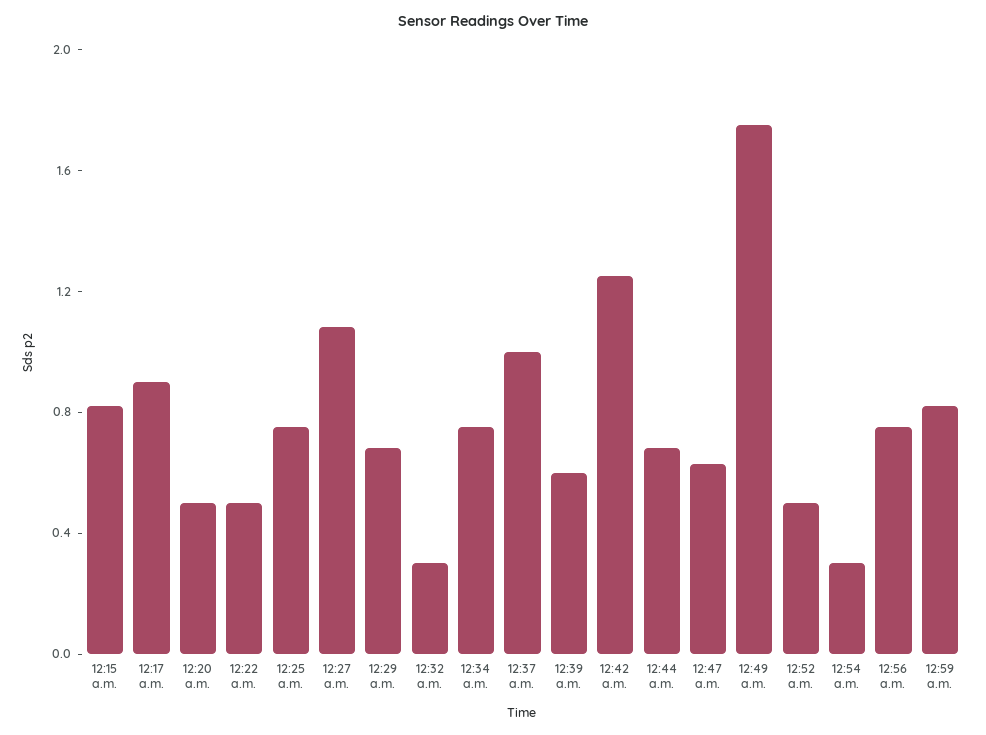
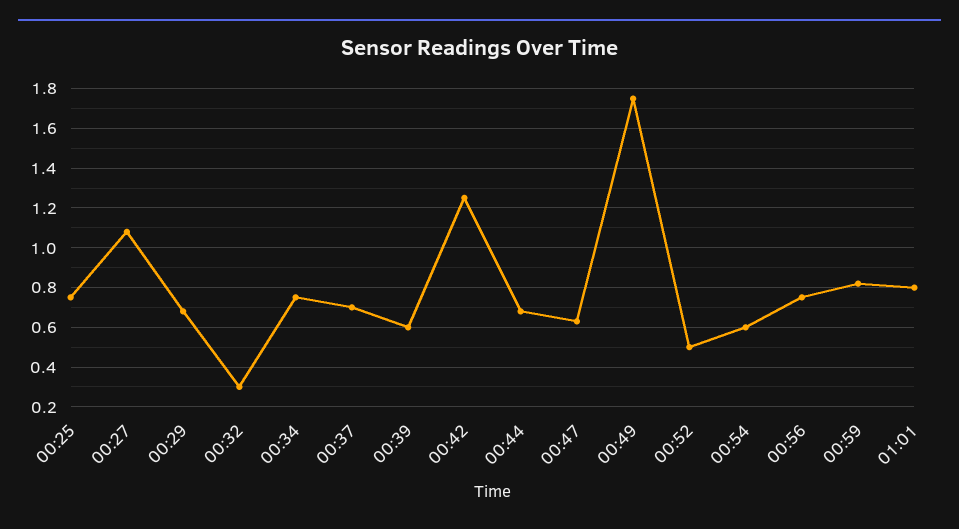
12:15 a.m.: 0.8 -> none
12:17 a.m.: 0.9 -> none
12:20 a.m.: 0.5 -> none
12:22 a.m.: 0.5 -> none
12:37 a.m.: 1 -> 0.7
12:54 a.m.: 0.3 -> 0.6
01:01: none -> 0.8

